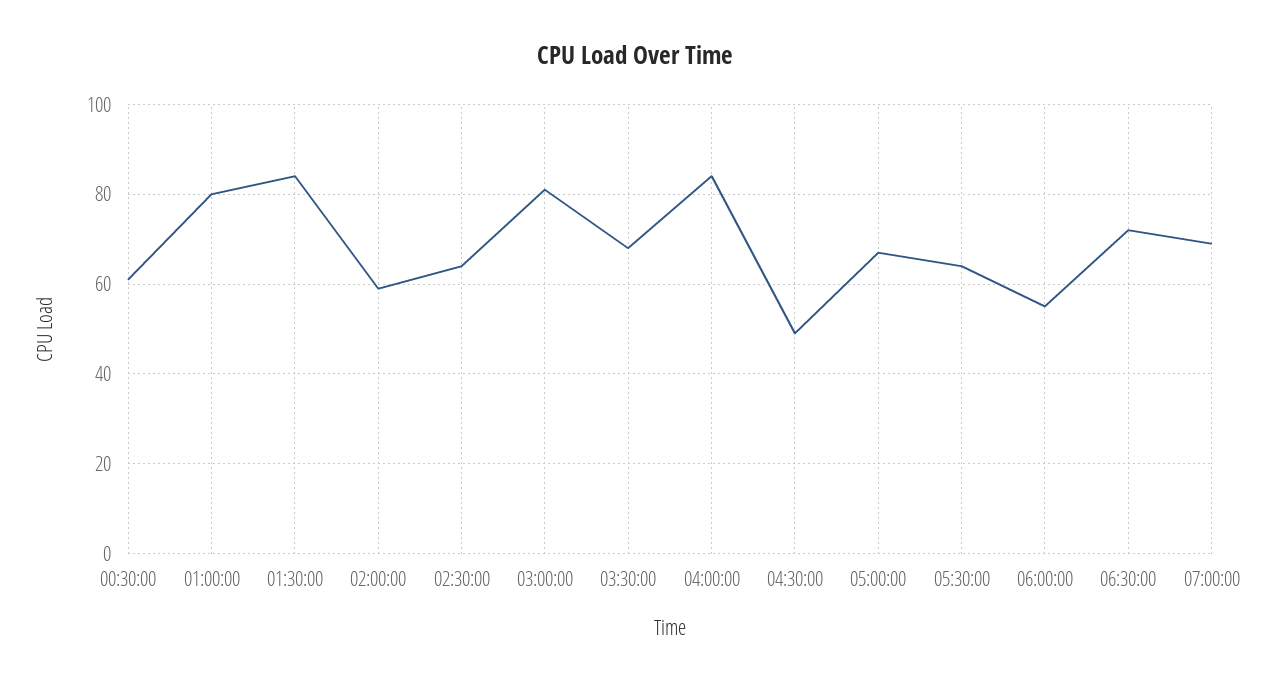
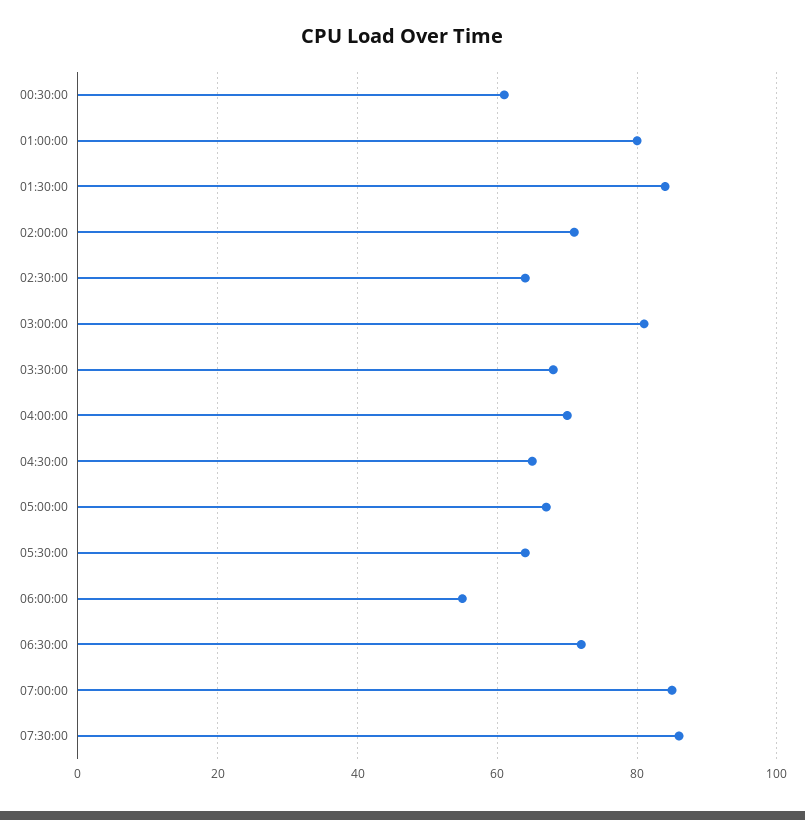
02:00:00: 60 -> 70
04:00:00: 85 -> 70
04:30:00: 50 -> 65
07:00:00: 70 -> 85
07:30:00: none -> 85

